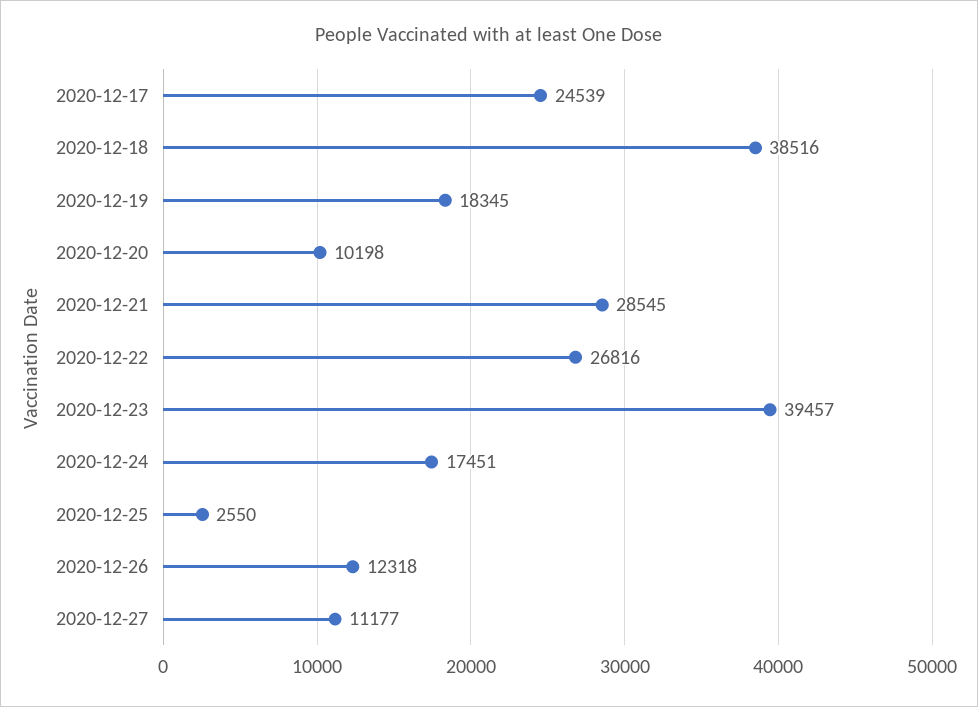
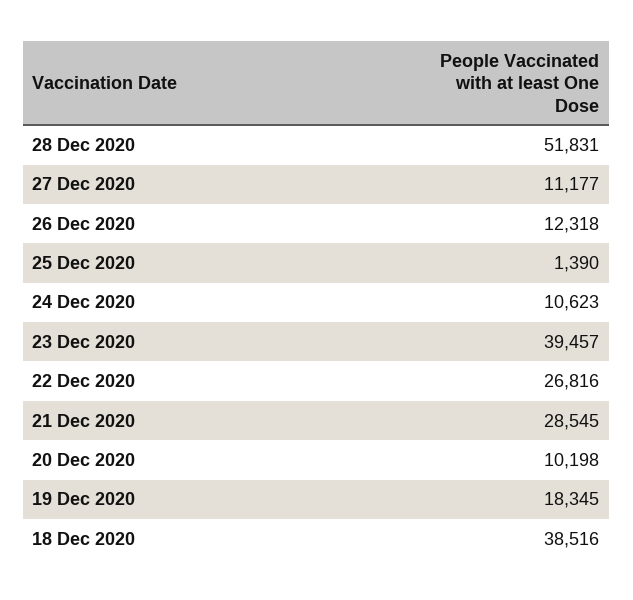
2020-12-17: 24539 -> none
2020-12-24: 17451 -> 10623
2020-12-25: 2550 -> 1390
28 Dec 2020: none -> 51831

